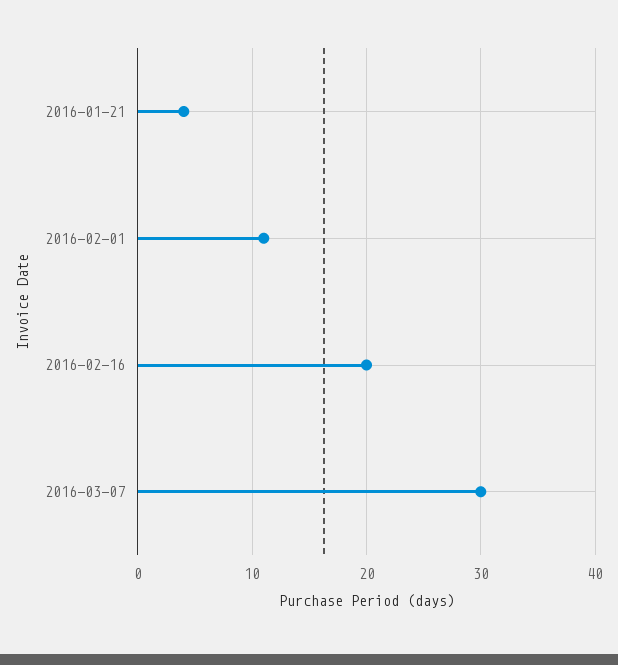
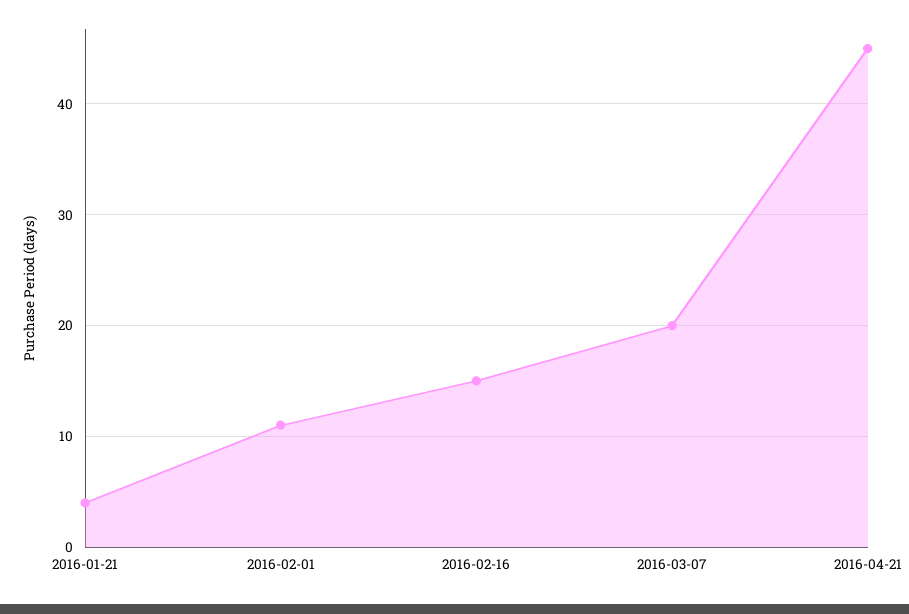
2016-02-16: 20 -> 15
2016-03-07: 30 -> 20
2016-04-21: none -> 45

